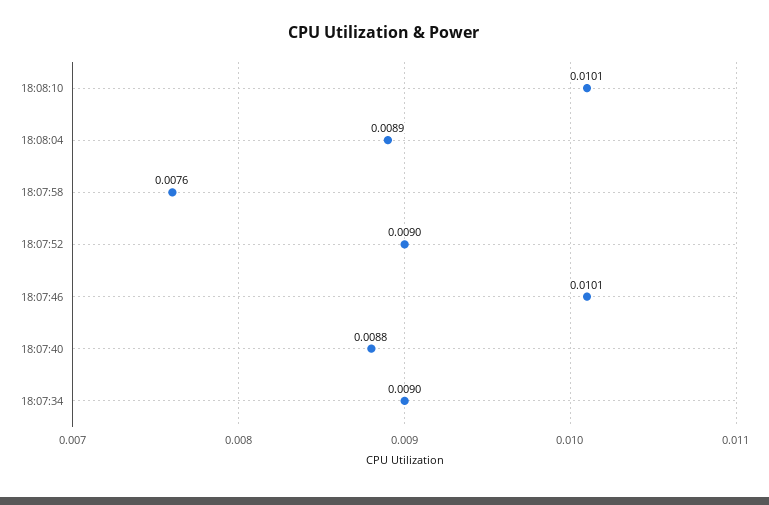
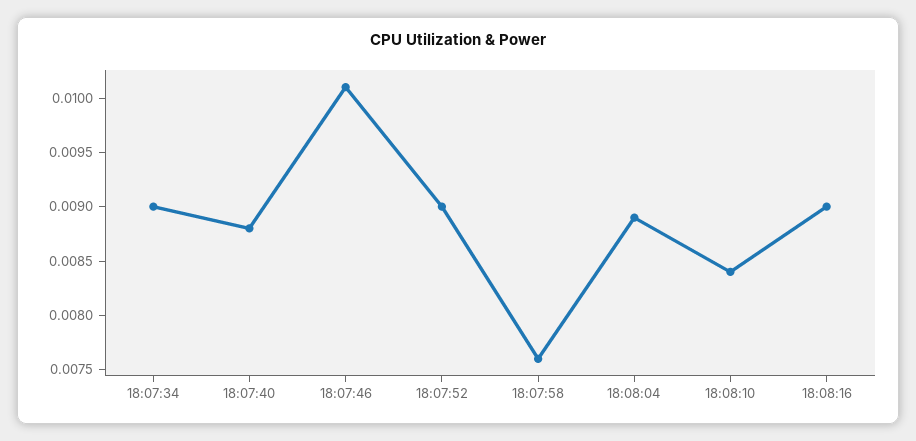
18:08:10: 0.0101 -> 0.0084
18:08:16: none -> 0.009

